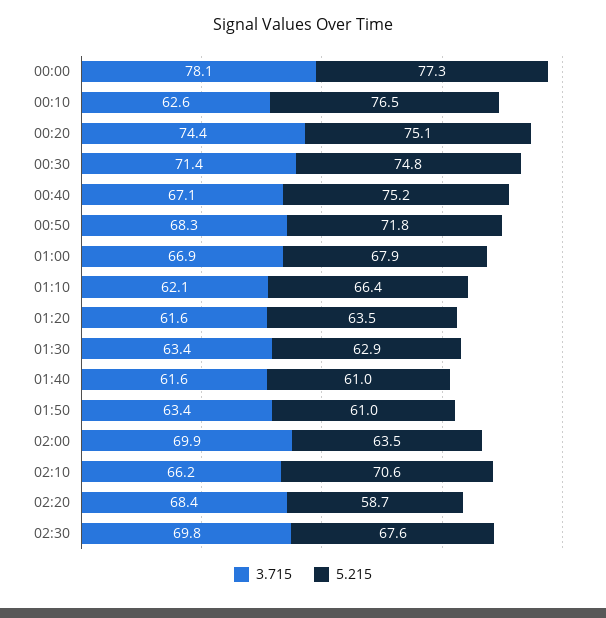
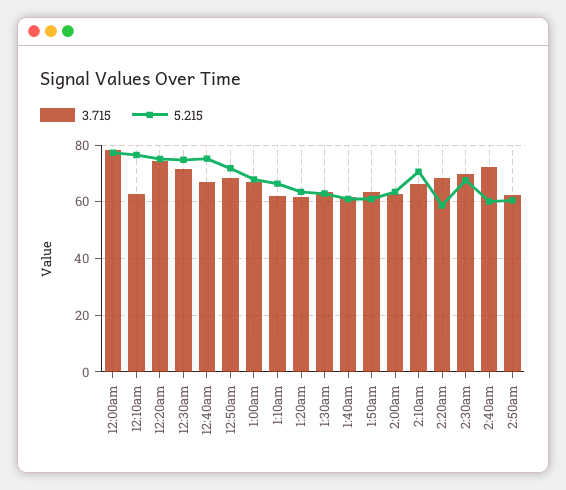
3.715, 02:00: 69.9 -> 62.5
3.715, 2:40am: none -> 72.5
5.215, 2:40am: none -> 60
3.715, 2:50am: none -> 62.5
5.215, 2:50am: none -> 60

